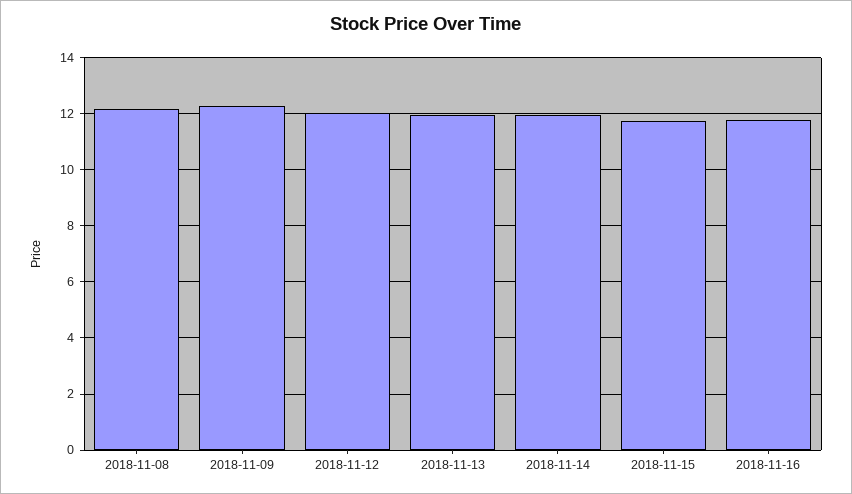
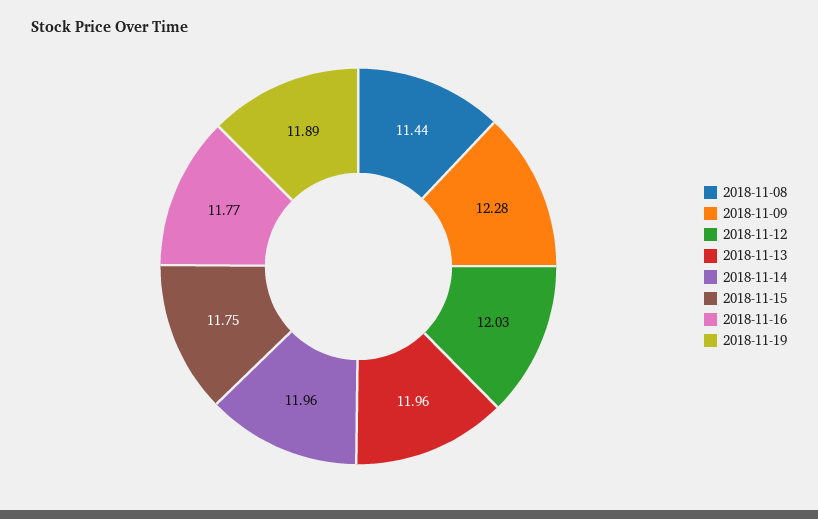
2018-11-08: 12.25 -> 11.44
2018-11-19: none -> 11.89

